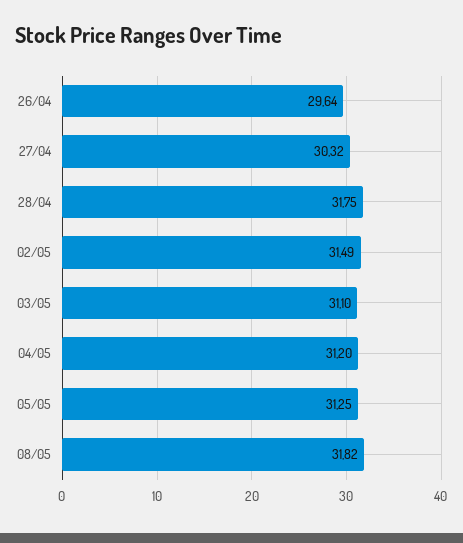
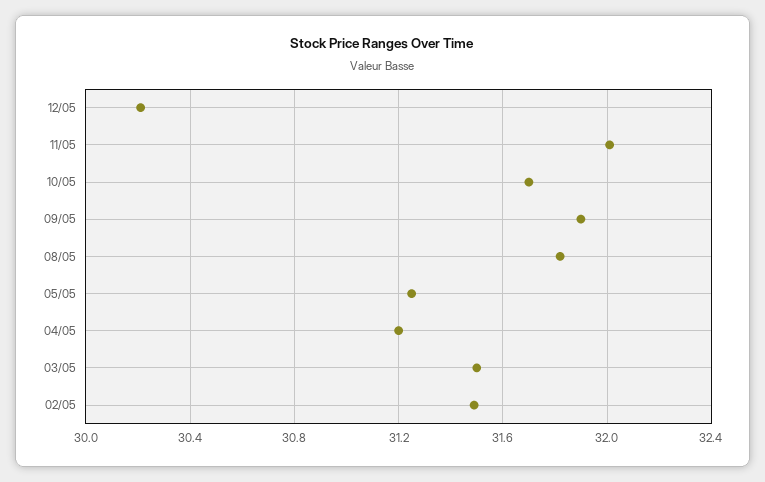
26/04: 29.64 -> none
27/04: 30.32 -> none
28/04: 31.75 -> none
03/05: 31.1 -> 31.5
12/05: none -> 30.2
11/05: none -> 32
10/05: none -> 31.7
09/05: none -> 31.9

